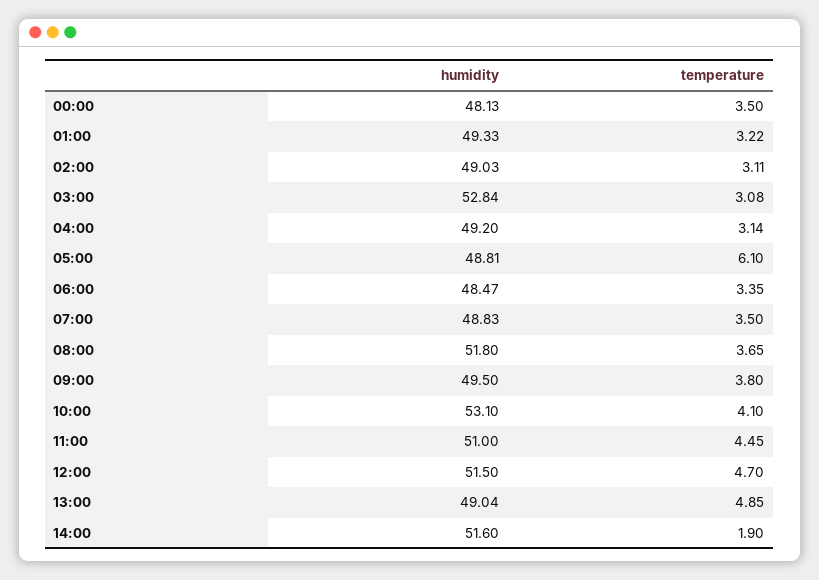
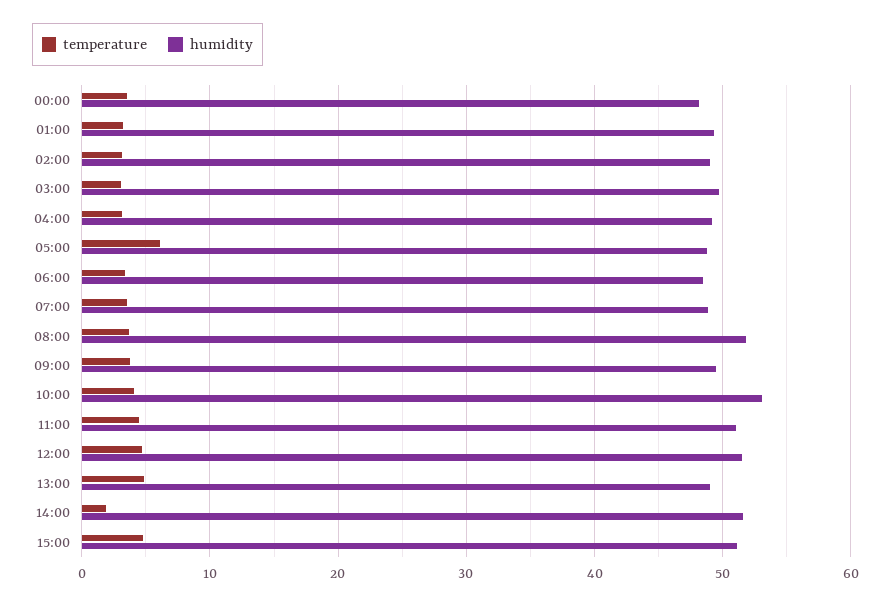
humidity, 03:00: 52.84 -> 50
temperature, 15:00: none -> 5
humidity, 15:00: none -> 51

